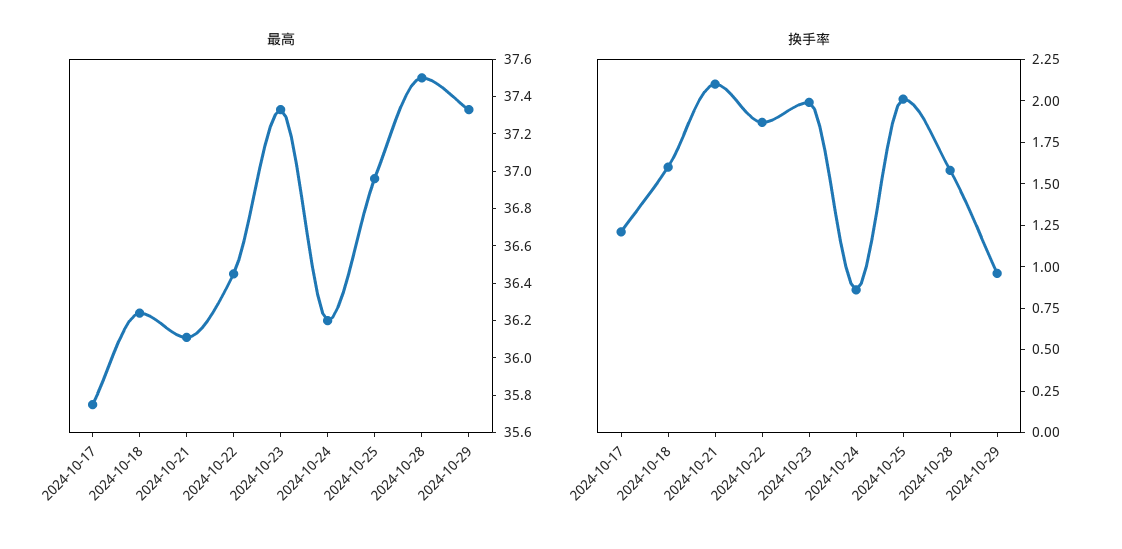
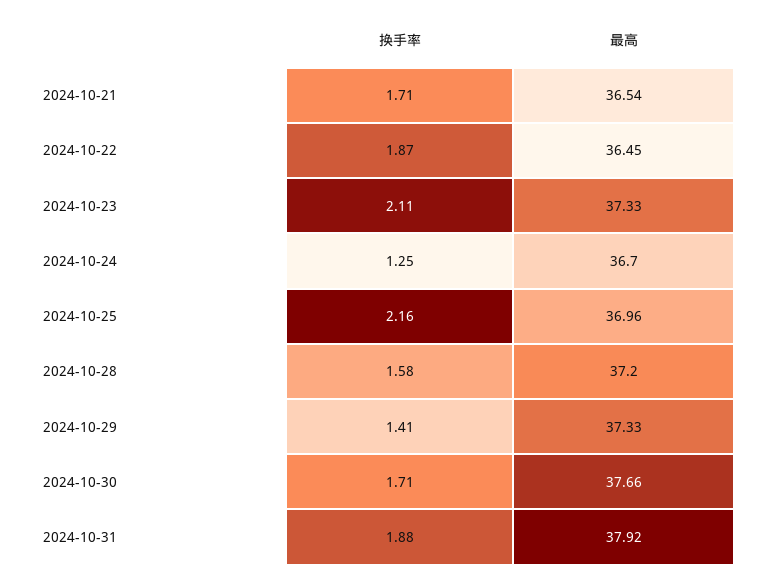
最高, 2024-10-17: 35.75 -> none
最高, 2024-10-18: 36.25 -> none
最高, 2024-10-21: 36.1 -> 36.54
最高, 2024-10-24: 36.2 -> 36.7
最高, 2024-10-28: 37.5 -> 37.2
换手率, 2024-10-17: 1.2 -> none
换手率, 2024-10-18: 1.6 -> none
换手率, 2024-10-21: 2.1 -> 1.71
换手率, 2024-10-23: 2 -> 2.11
换手率, 2024-10-24: 0.85 -> 1.25
换手率, 2024-10-25: 2 -> 2.16
换手率, 2024-10-29: 0.95 -> 1.41
换手率, 2024-10-30: none -> 1.71
最高, 2024-10-30: none -> 37.66
换手率, 2024-10-31: none -> 1.88
最高, 2024-10-31: none -> 37.92

